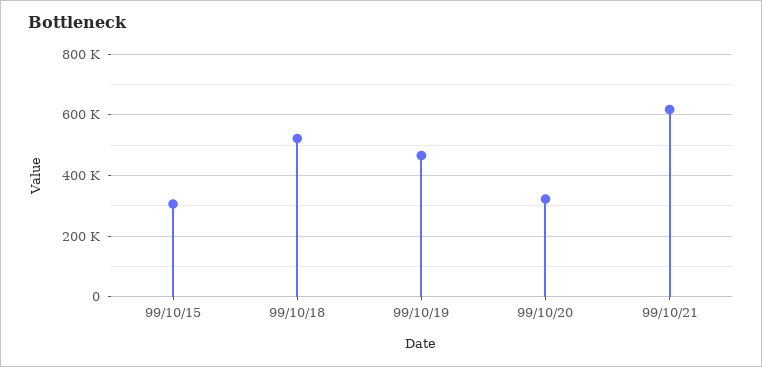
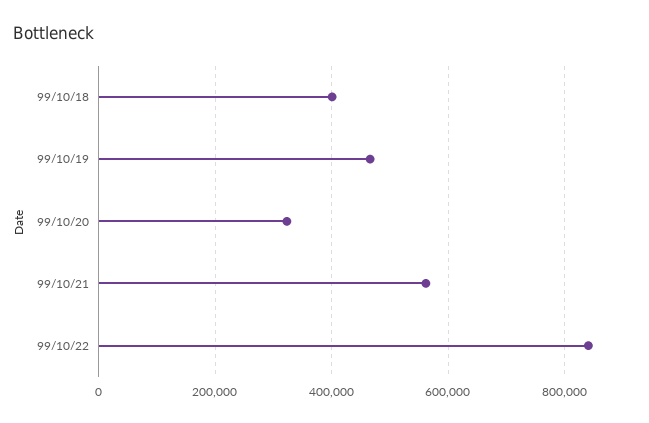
99/10/15: 300000 -> none
99/10/18: 520000 -> 400000
99/10/21: 620000 -> 560000
99/10/22: none -> 840000

